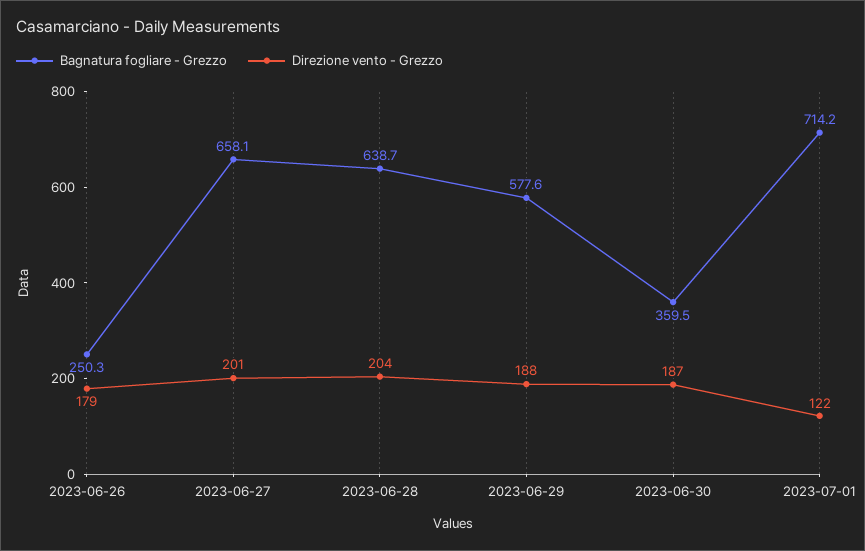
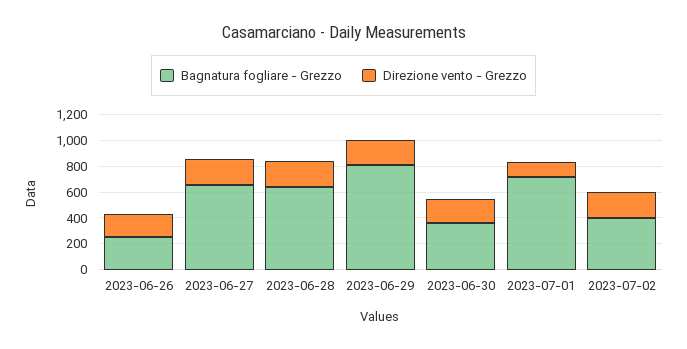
Bagnatura fogliare - Grezzo, 2023-06-29: 577.6 -> 800
Bagnatura fogliare - Grezzo, 2023-07-02: none -> 400
Direzione vento - Grezzo, 2023-07-02: none -> 200

